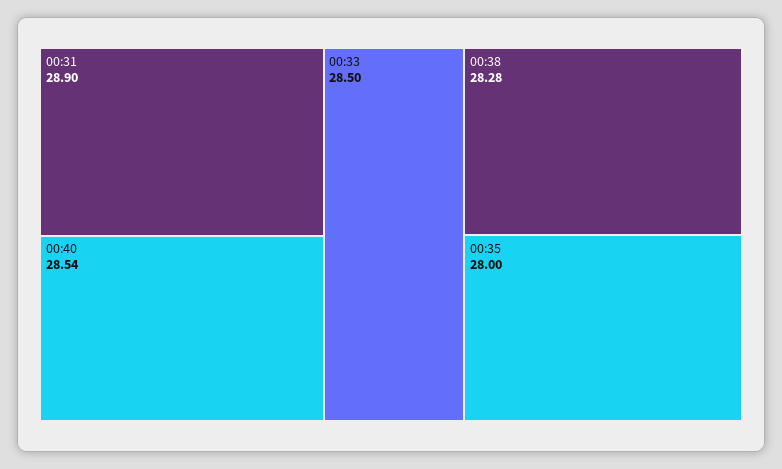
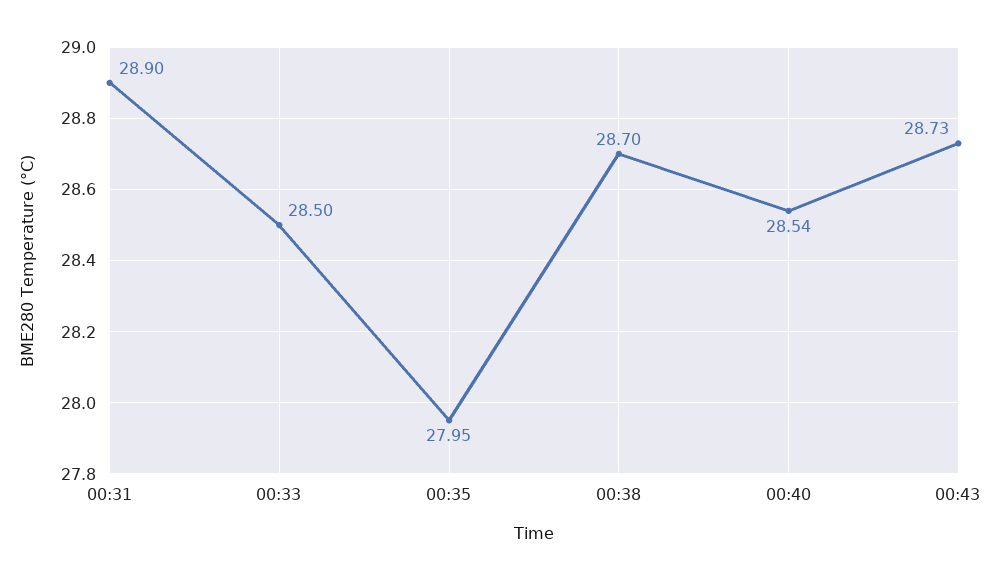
00:38: 28.28 -> 28.7
00:35: 28 -> 27.95
00:43: none -> 28.73

